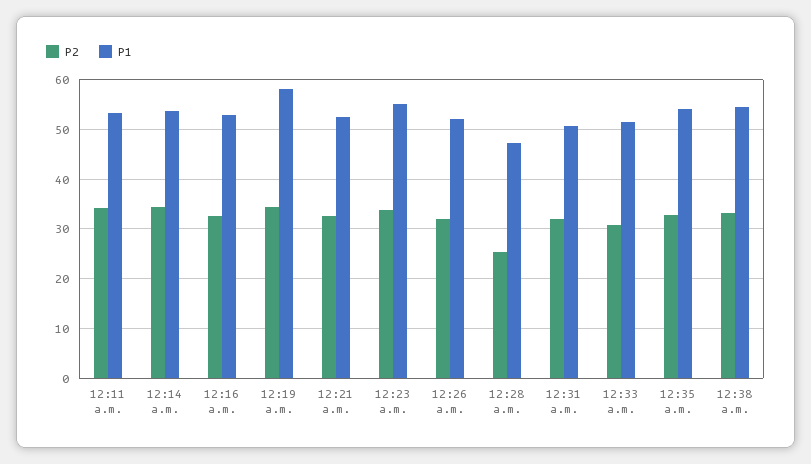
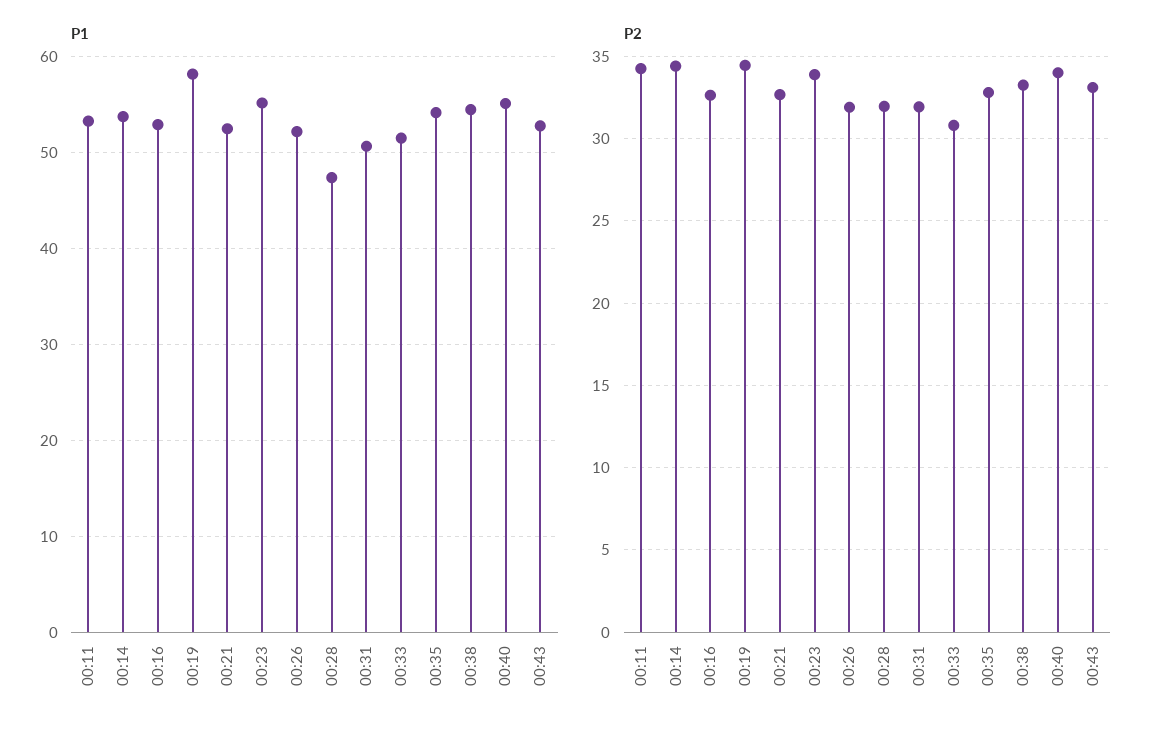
P2, 12:28 a.m.: 26 -> 32
P1, 00:40: none -> 55
P1, 00:43: none -> 53
P2, 00:40: none -> 34
P2, 00:43: none -> 33

